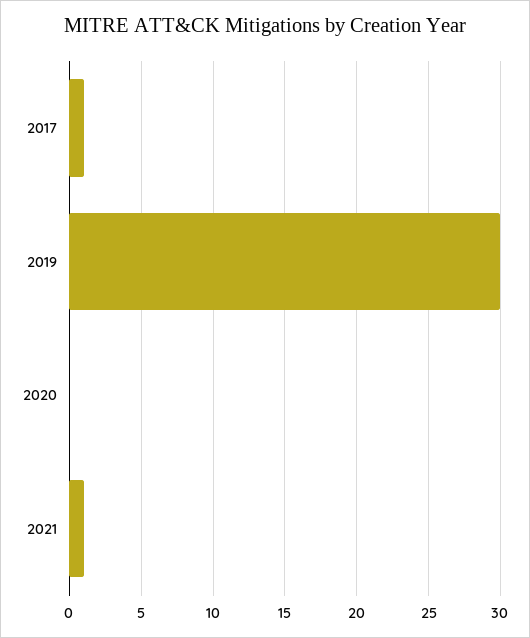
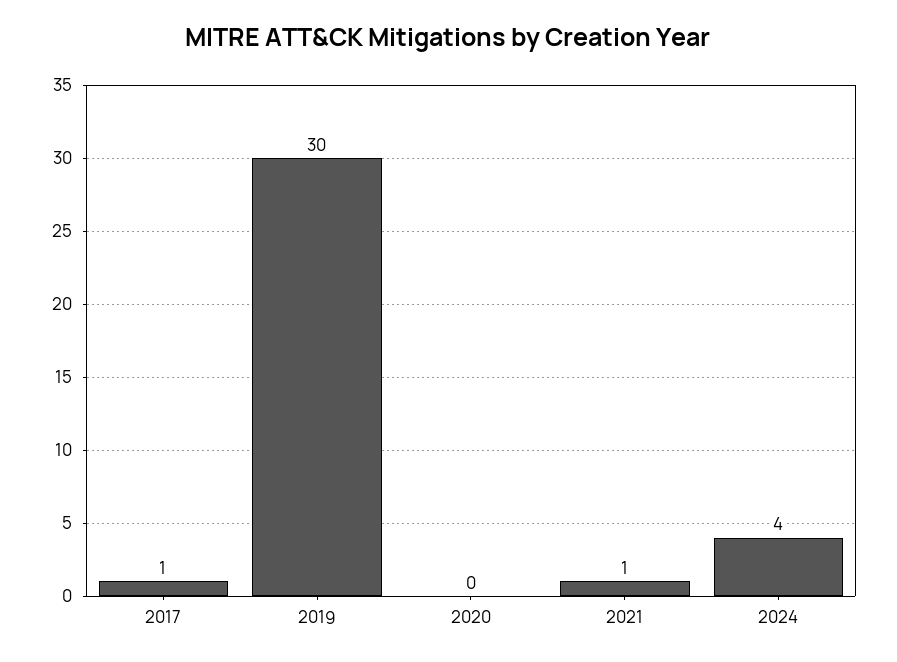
2024: none -> 4

